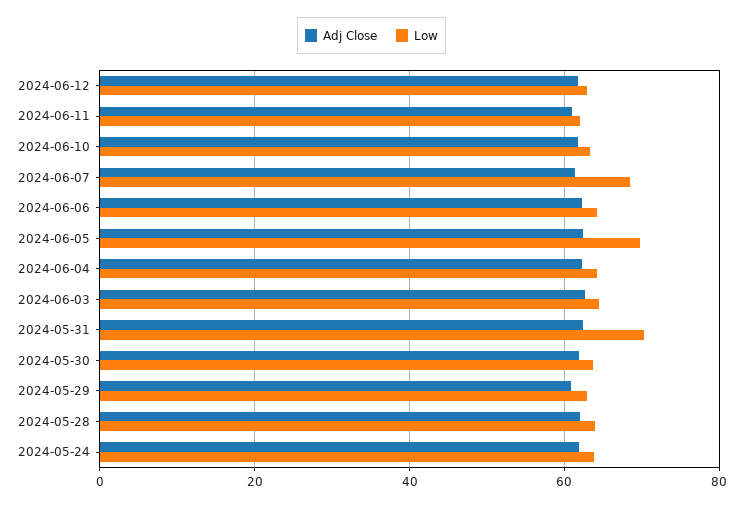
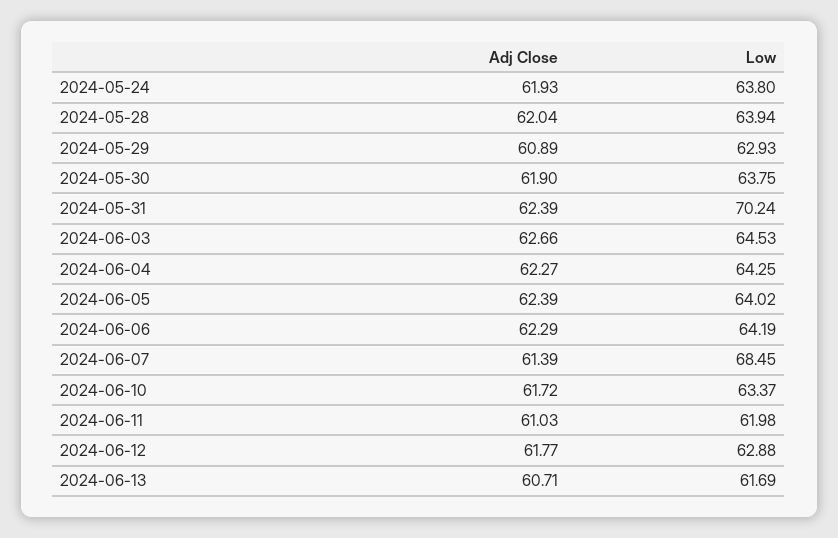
Low, 2024-06-05: 70 -> 64.02
Adj Close, 2024-06-13: none -> 60.71
Low, 2024-06-13: none -> 61.69

